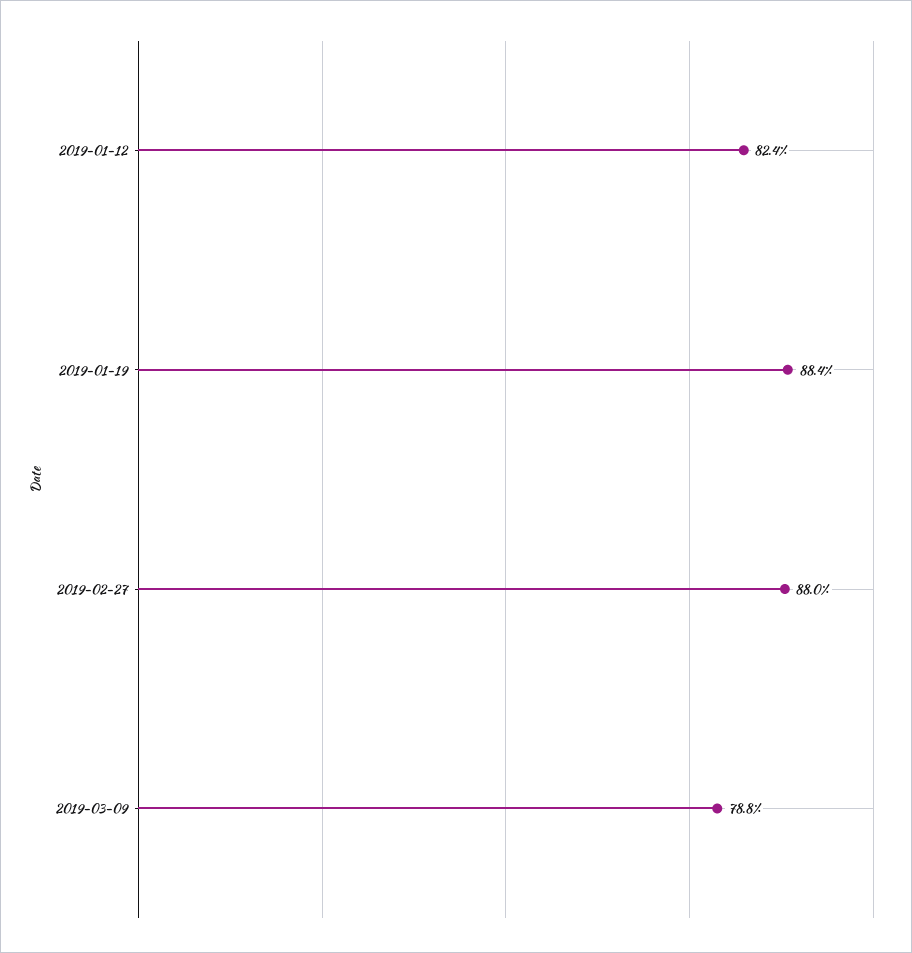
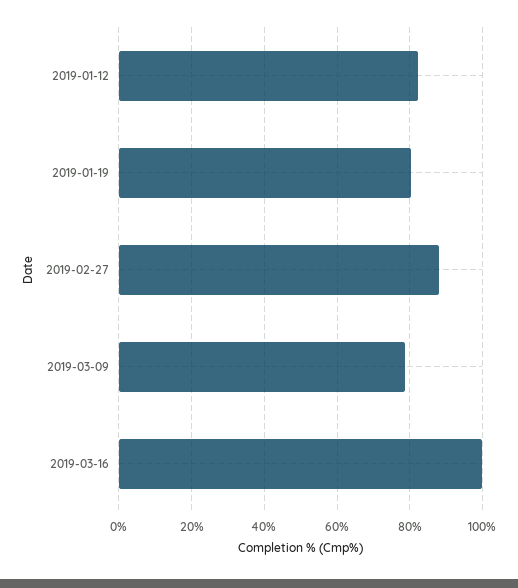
2019-01-19: 88.4 -> 80
2019-03-16: none -> 100

